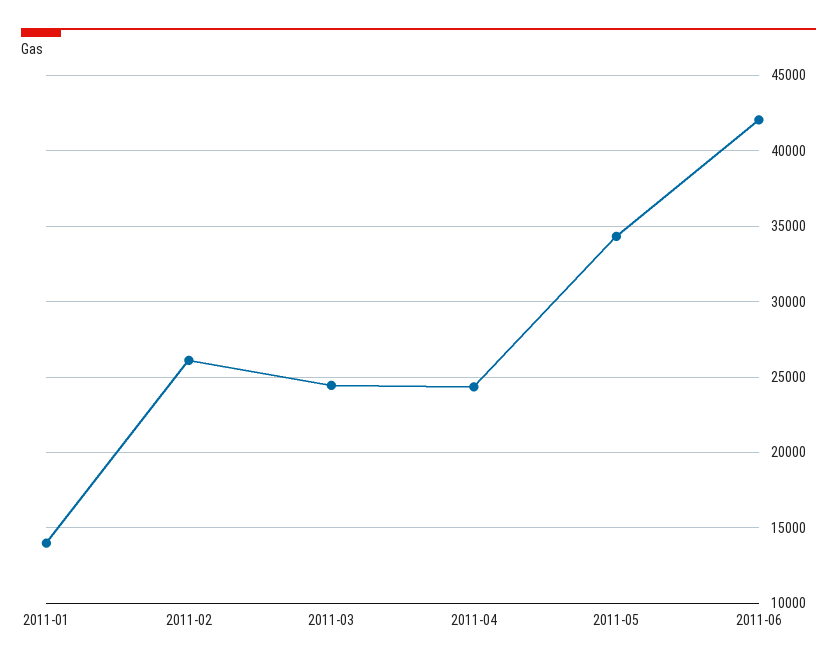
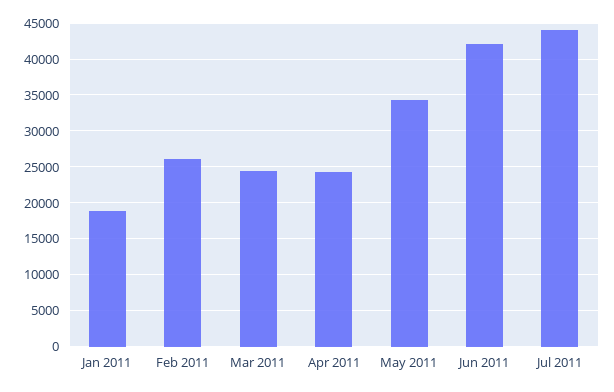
2011-01: 14000 -> 19000
Jul 2011: none -> 44000

